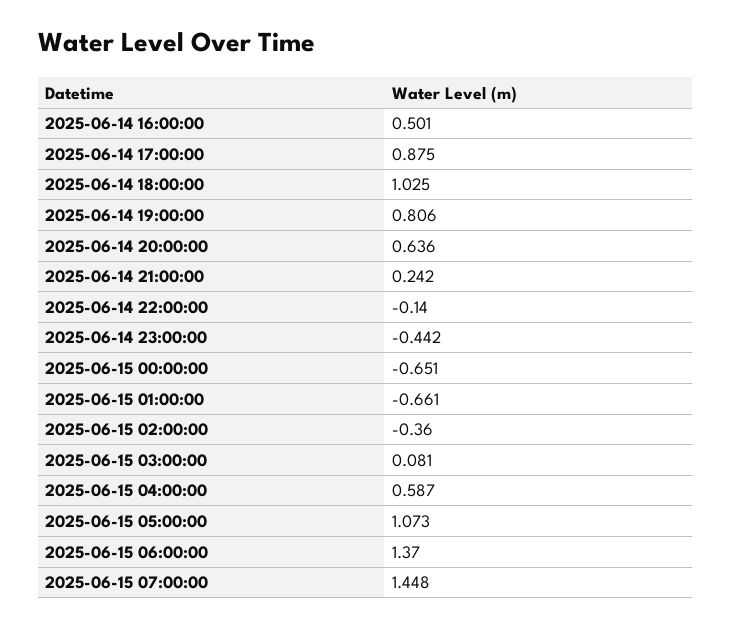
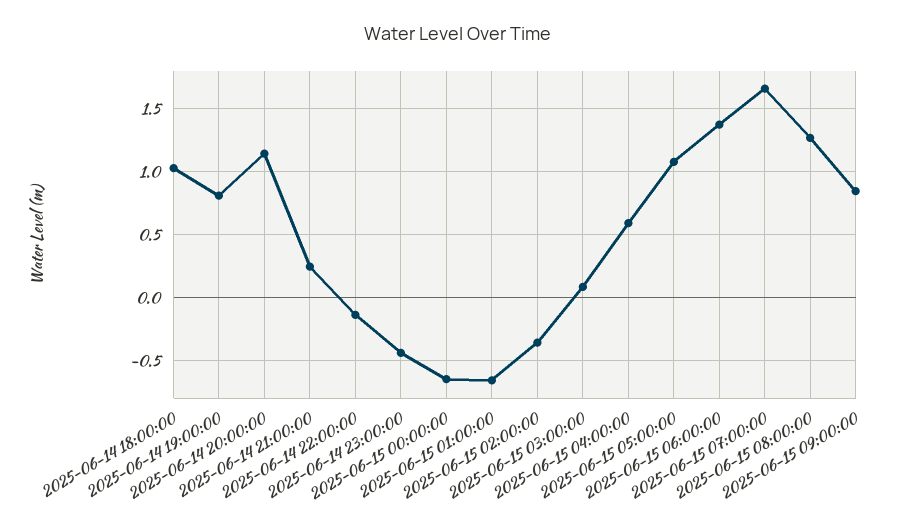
2025-06-14 16:00:00: 0.501 -> none
2025-06-14 17:00:00: 0.875 -> none
2025-06-14 20:00:00: 0.636 -> 1.15
2025-06-15 07:00:00: 1.448 -> 1.65
2025-06-15 08:00:00: none -> 1.25
2025-06-15 09:00:00: none -> 0.85

